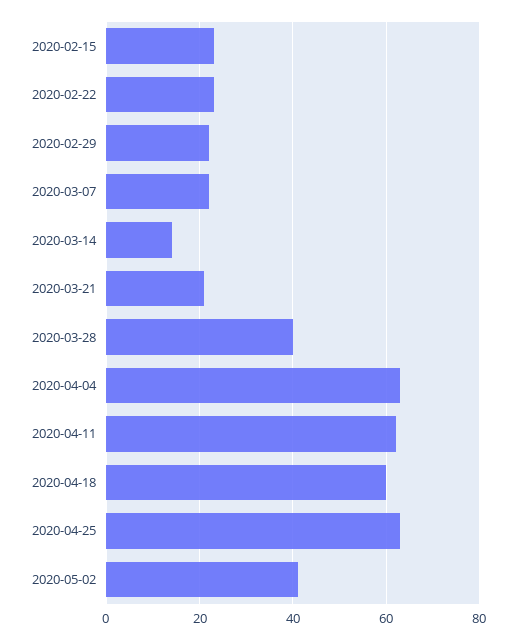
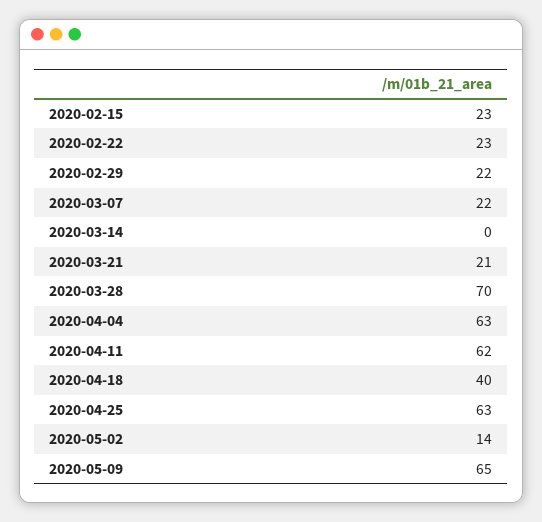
2020-03-14: 15 -> 0
2020-03-28: 40 -> 70
2020-04-18: 60 -> 40
2020-05-02: 40 -> 14
2020-05-09: none -> 65

